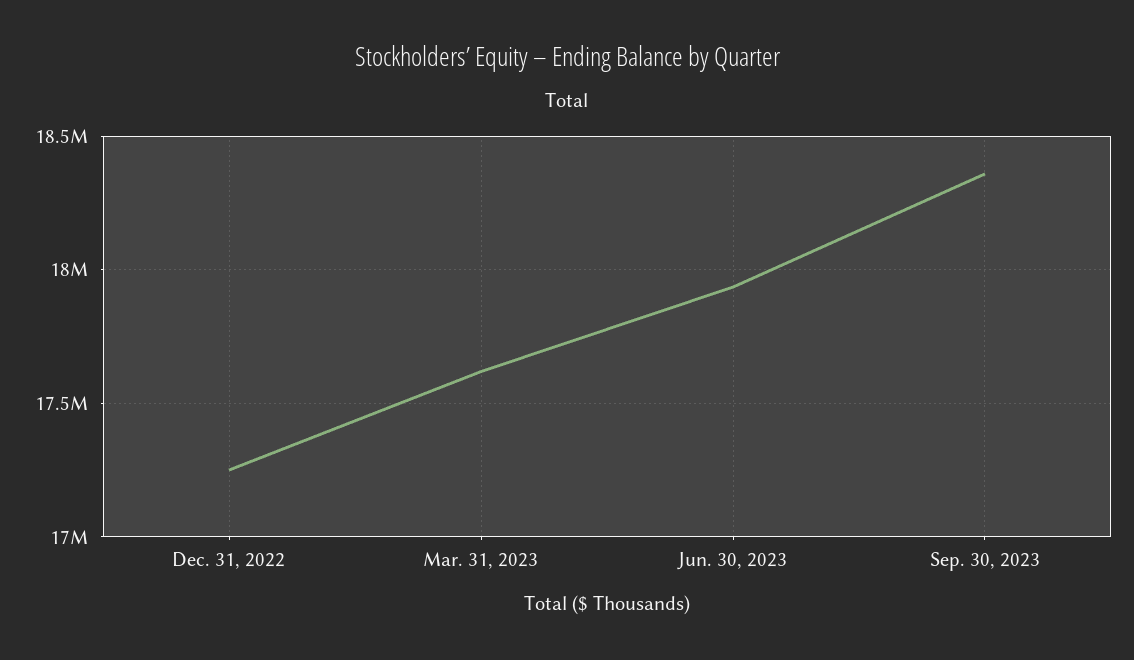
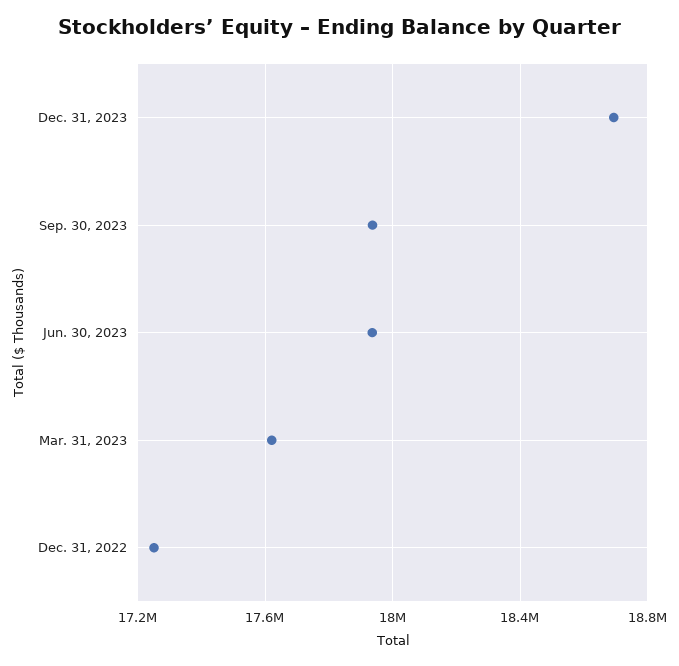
Sep. 30, 2023: 18350000 -> 17950000
Dec. 31, 2023: none -> 18700000

